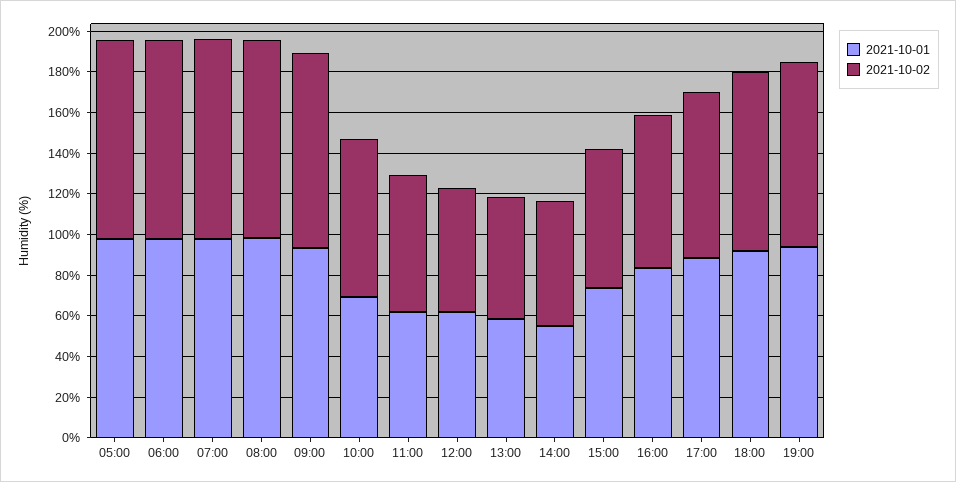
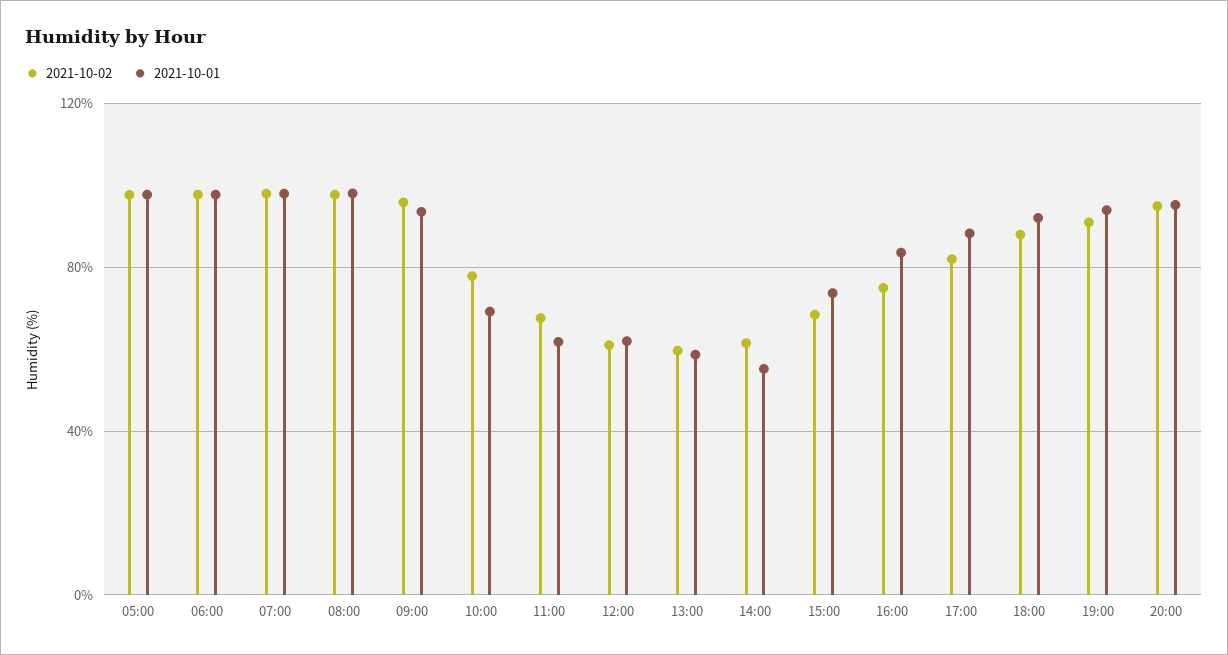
2021-10-02, 20:00: none -> 95
2021-10-01, 20:00: none -> 95

